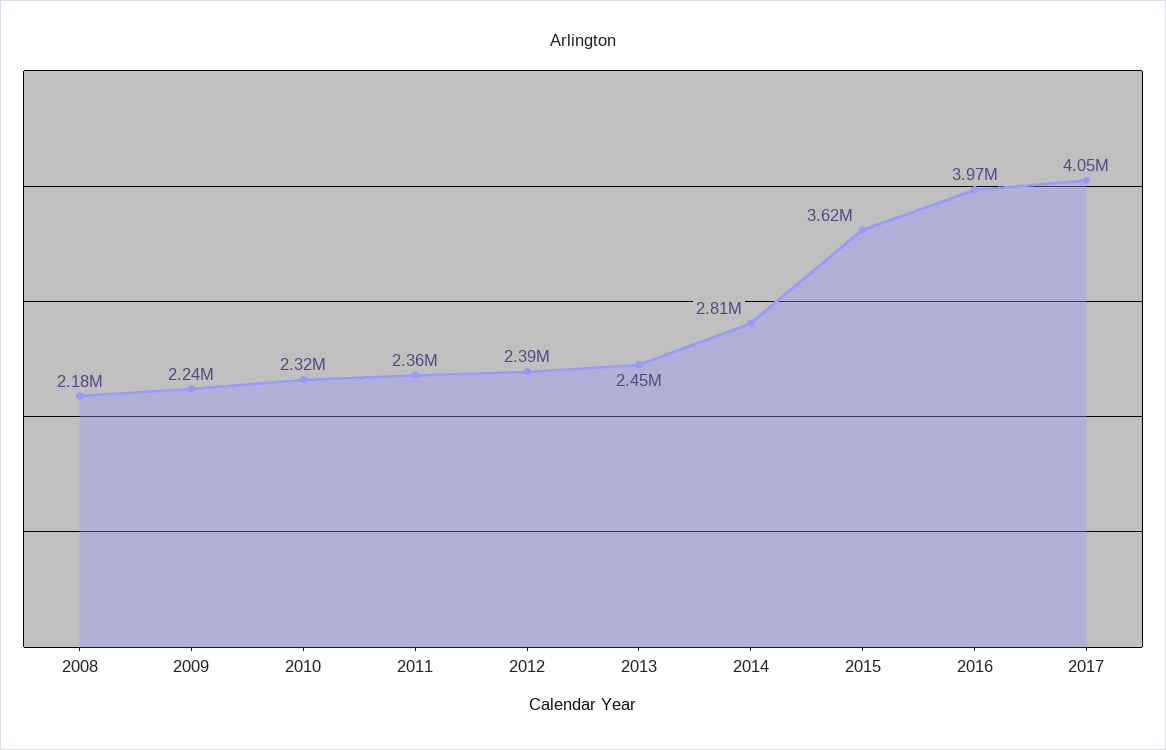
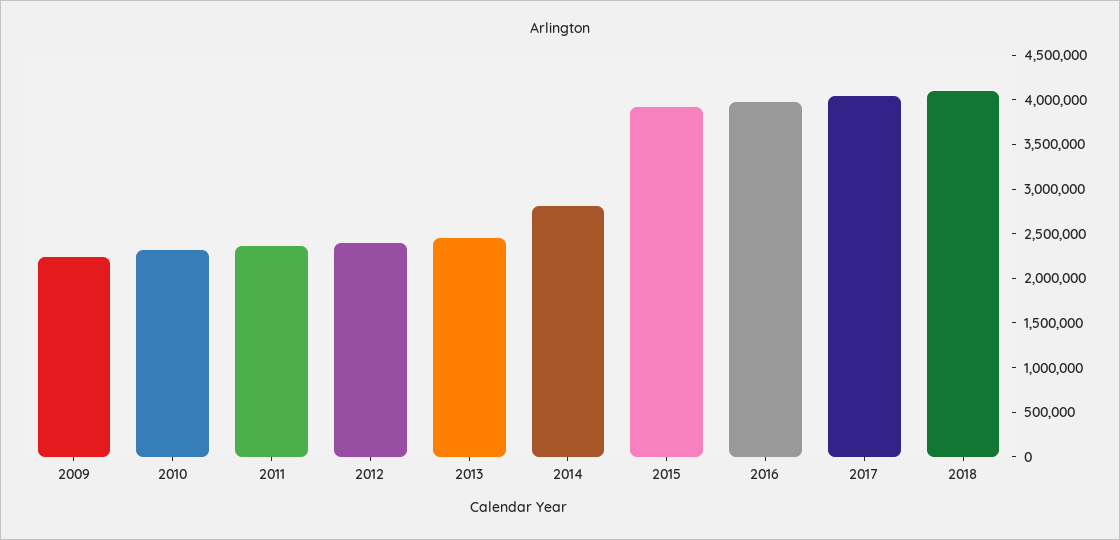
2008: 2180000 -> none
2015: 3620000 -> 3900000
2018: none -> 4100000

